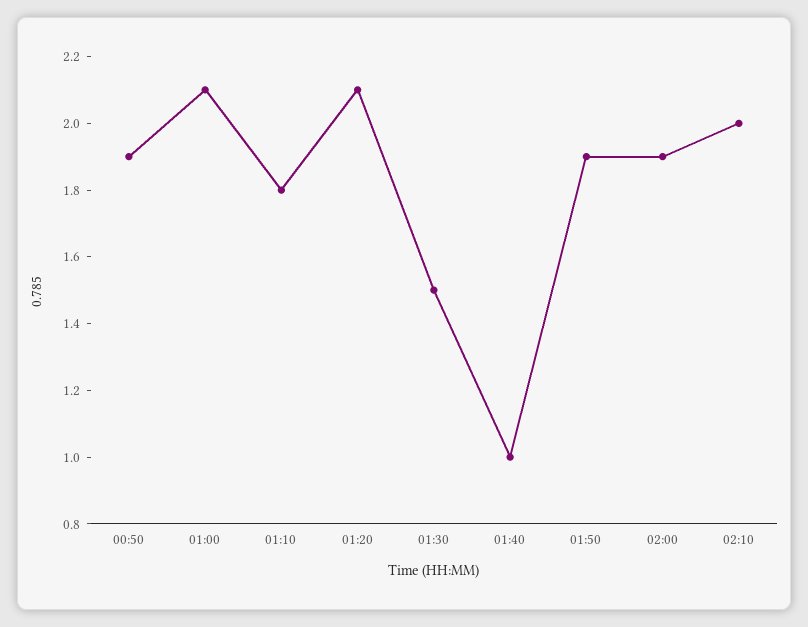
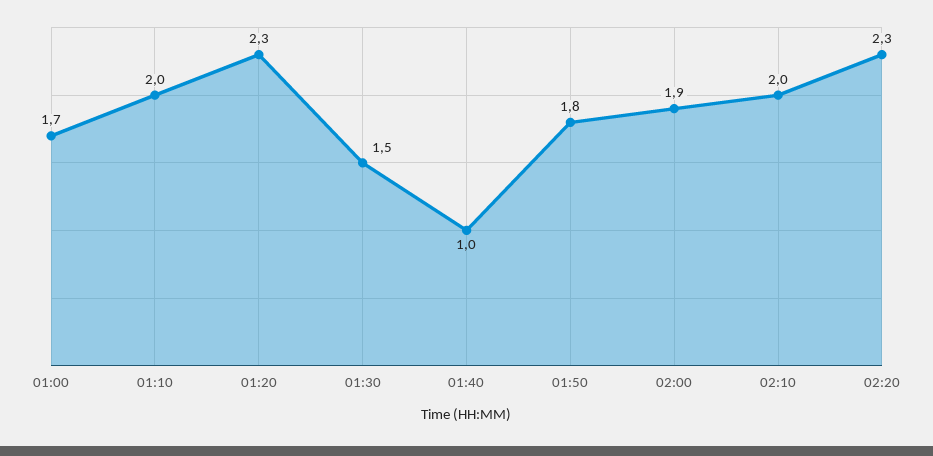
00:50: 1.9 -> none
01:00: 2.1 -> 1.7
01:10: 1.8 -> 2
01:20: 2.1 -> 2.3
01:50: 1.9 -> 1.8
02:20: none -> 2.3

